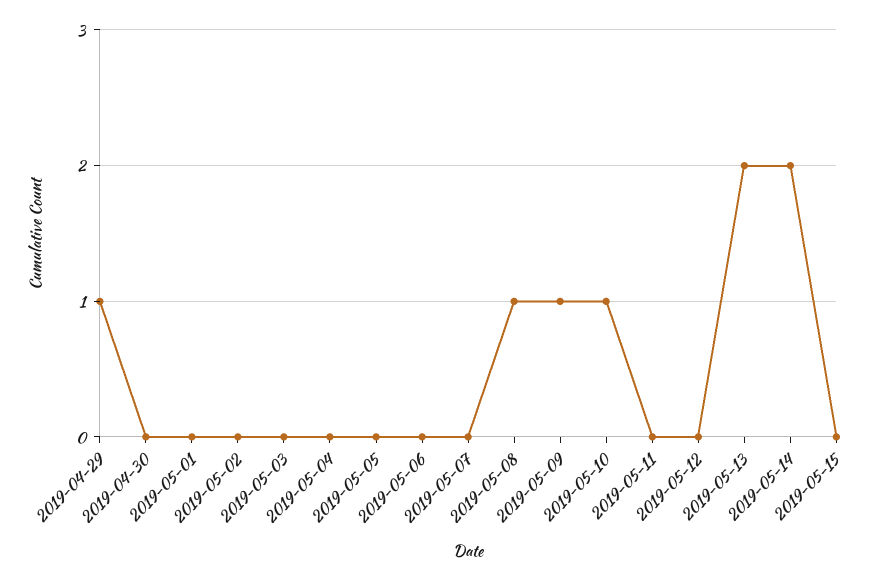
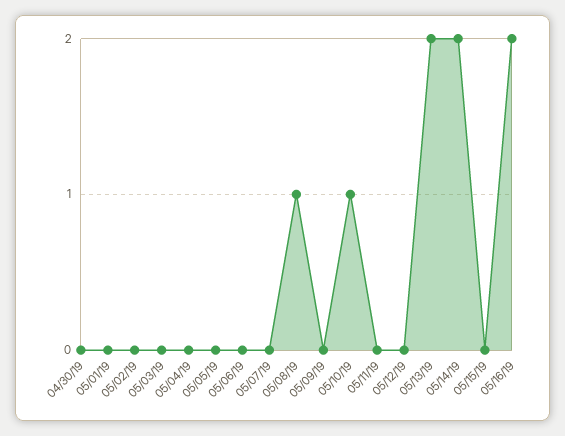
2019-04-29: 1 -> none
2019-05-09: 1 -> 0
05/16/19: none -> 2

